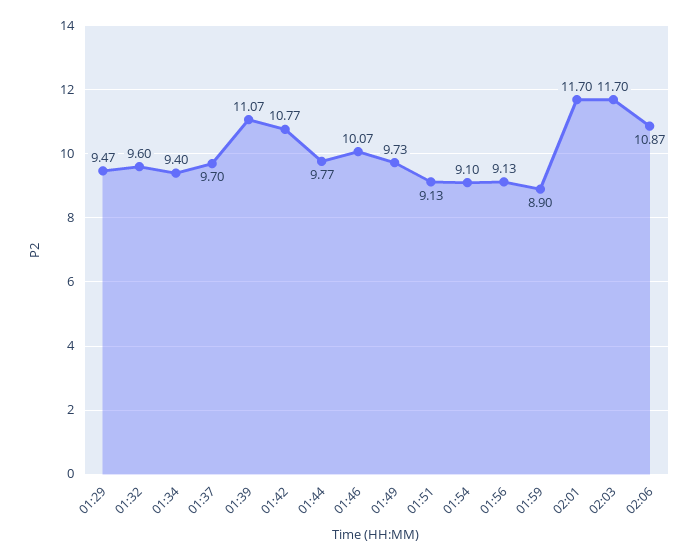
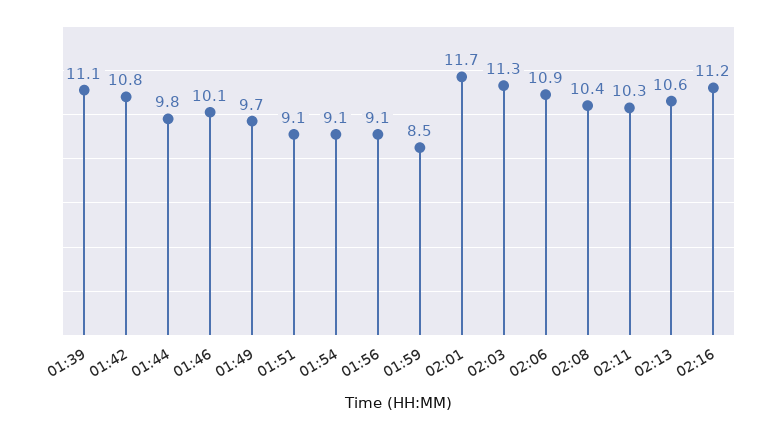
01:29: 9.47 -> none
01:32: 9.6 -> none
01:34: 9.4 -> none
01:37: 9.7 -> none
01:59: 8.9 -> 8.5
02:03: 11.7 -> 11.3
02:08: none -> 10.4
02:11: none -> 10.3
02:13: none -> 10.6
02:16: none -> 11.2

